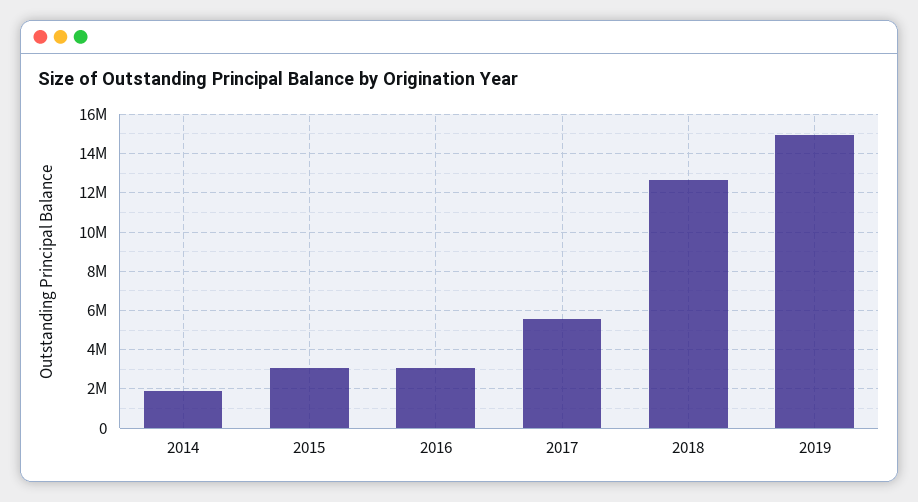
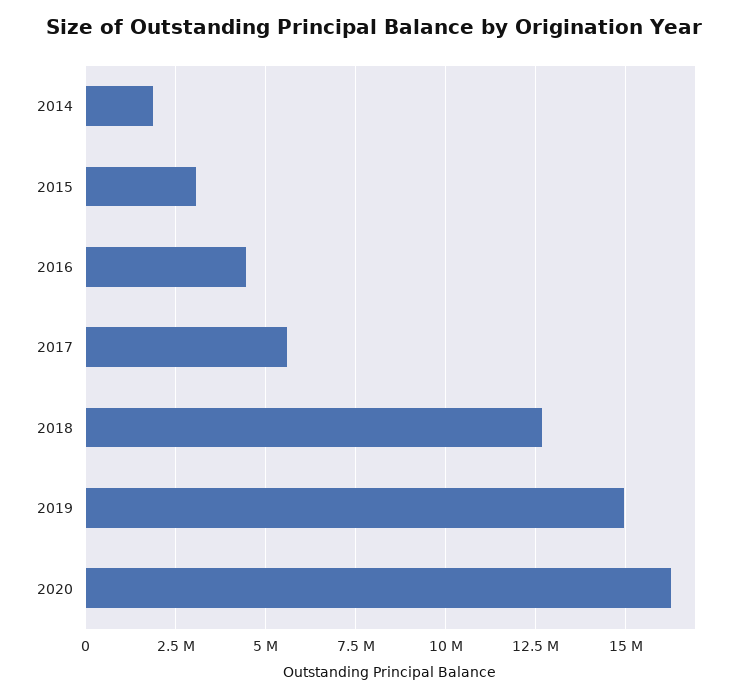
2016: 3000000 -> 4500000
2020: none -> 16250000

